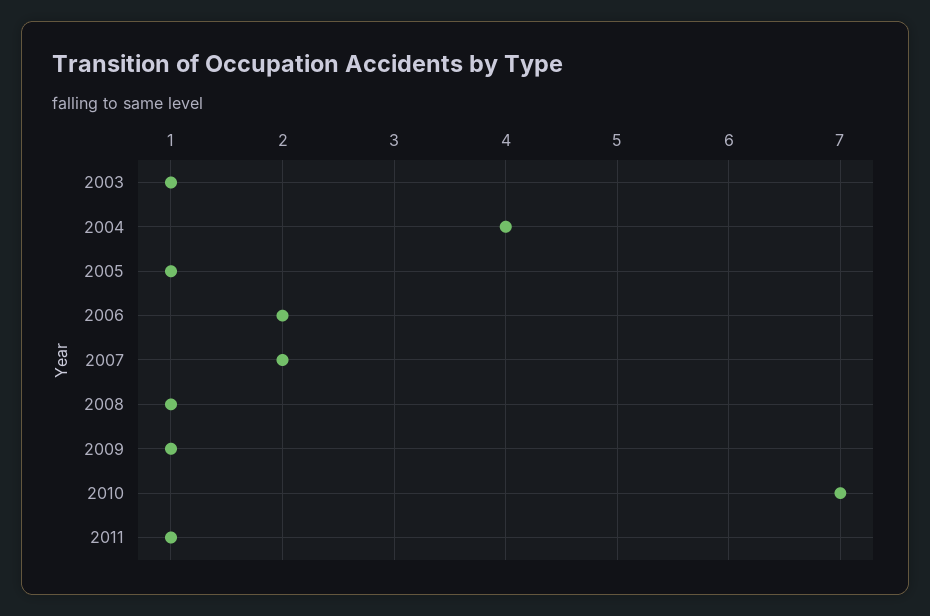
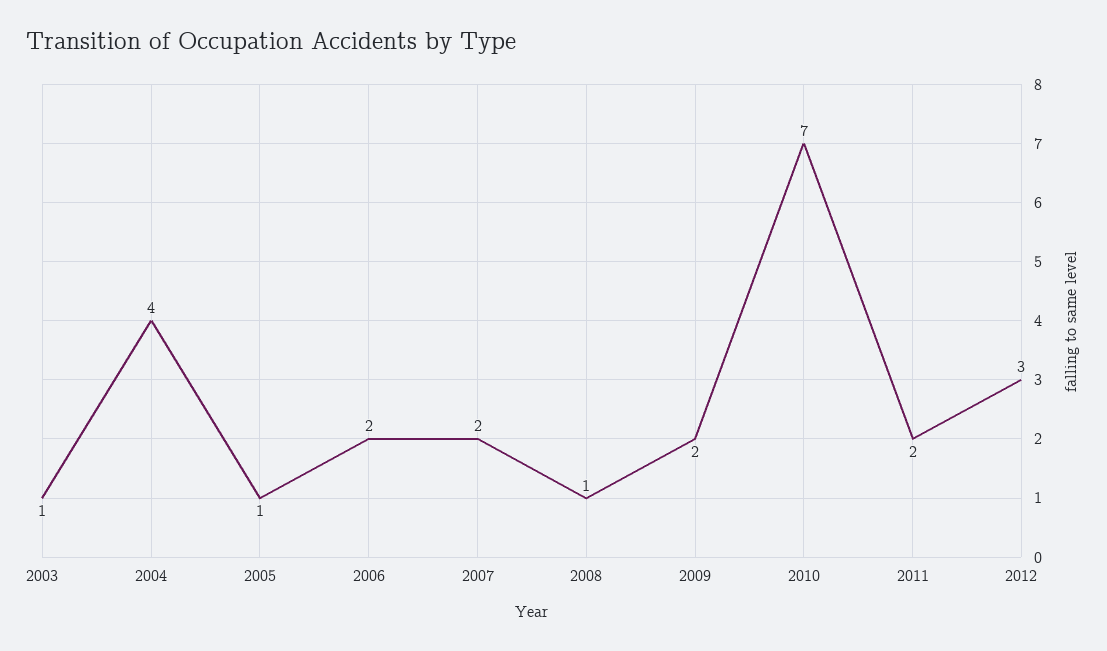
2009: 1 -> 2
2011: 1 -> 2
2012: none -> 3

